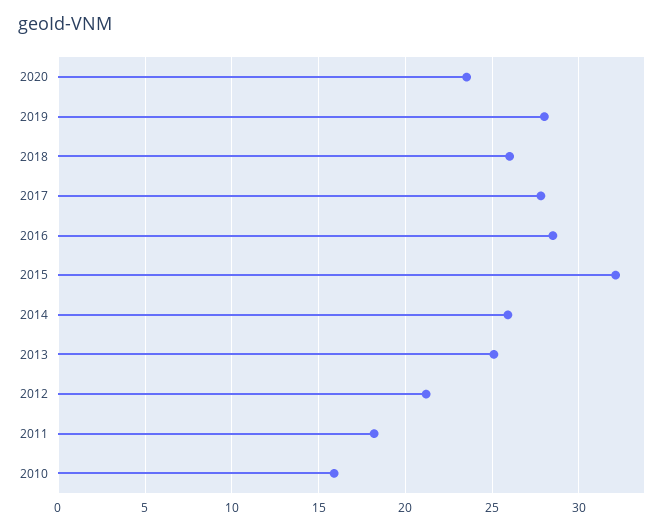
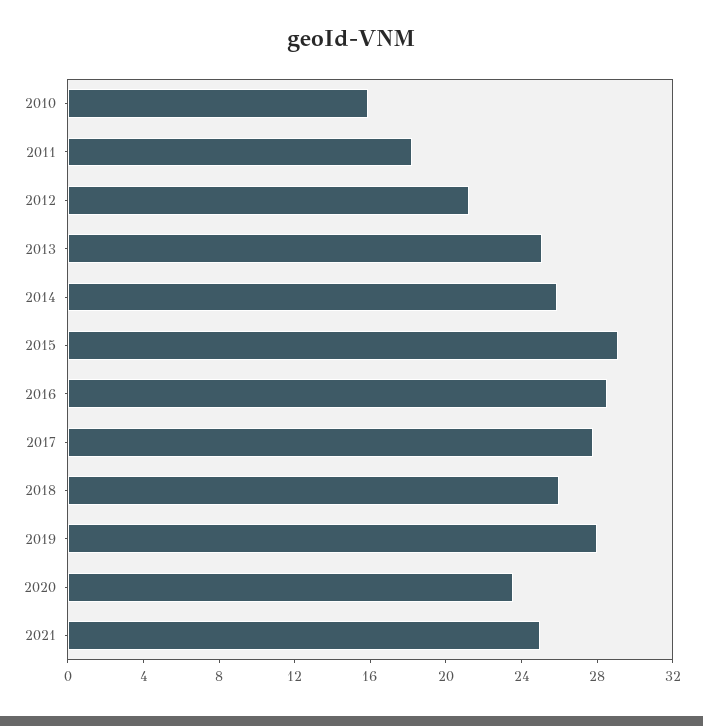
2015: 32 -> 29
2021: none -> 25

